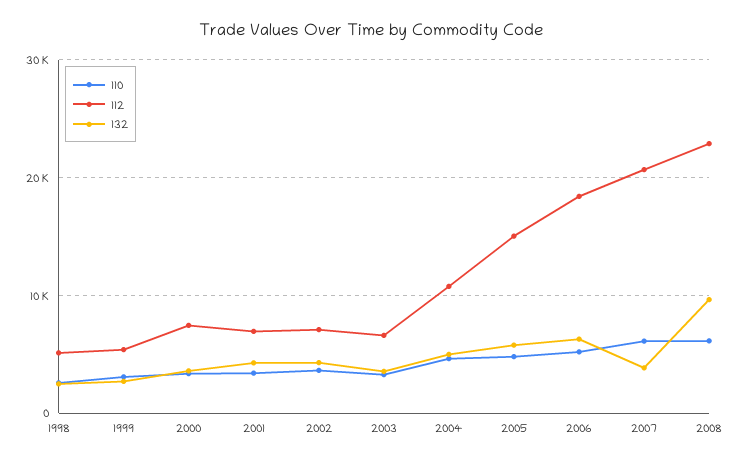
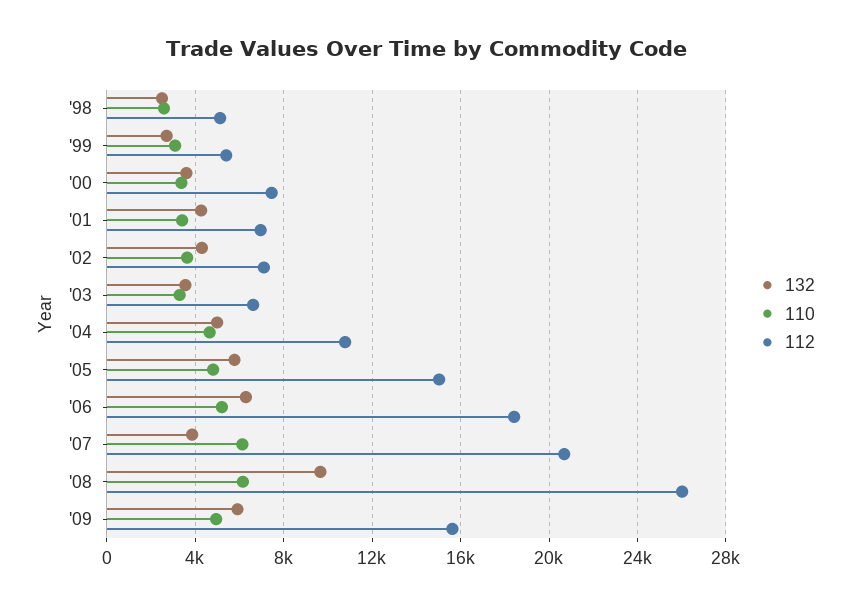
112, 2008: 23000 -> 26000
132, '09: none -> 6000
110, '09: none -> 5000
112, '09: none -> 15500

